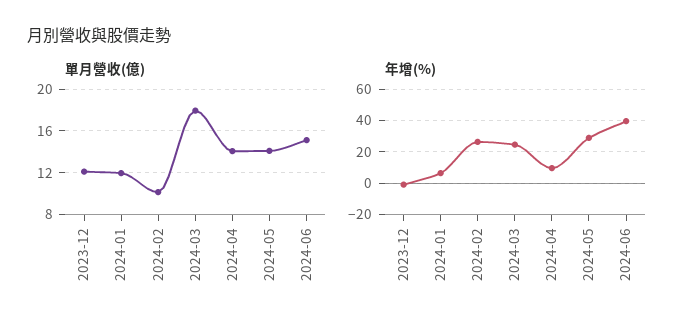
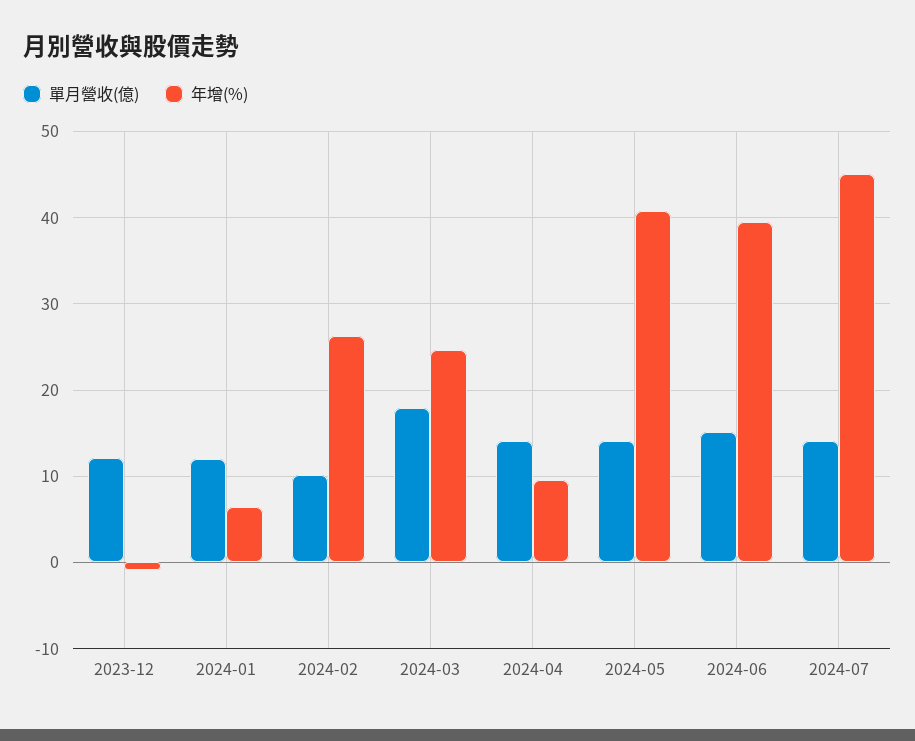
年增(%), 2024-05: 30 -> 41
單月營收(億), 2024-07: none -> 14
年增(%), 2024-07: none -> 45

